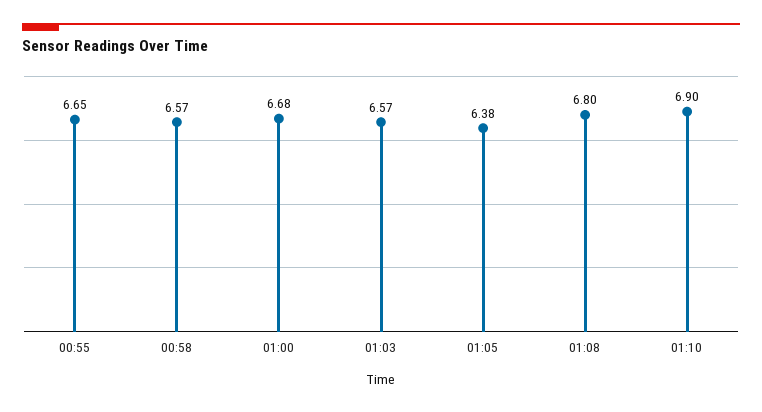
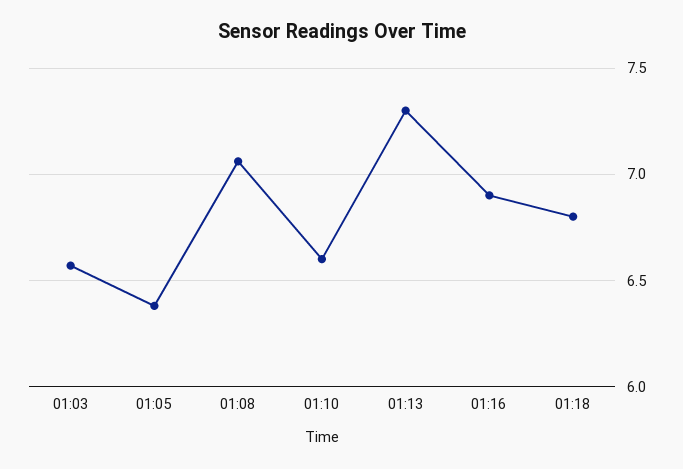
00:55: 6.65 -> none
00:58: 6.57 -> none
01:00: 6.68 -> none
01:08: 6.8 -> 7.05
01:10: 6.9 -> 6.6
01:13: none -> 7.3
01:16: none -> 6.9
01:18: none -> 6.8

